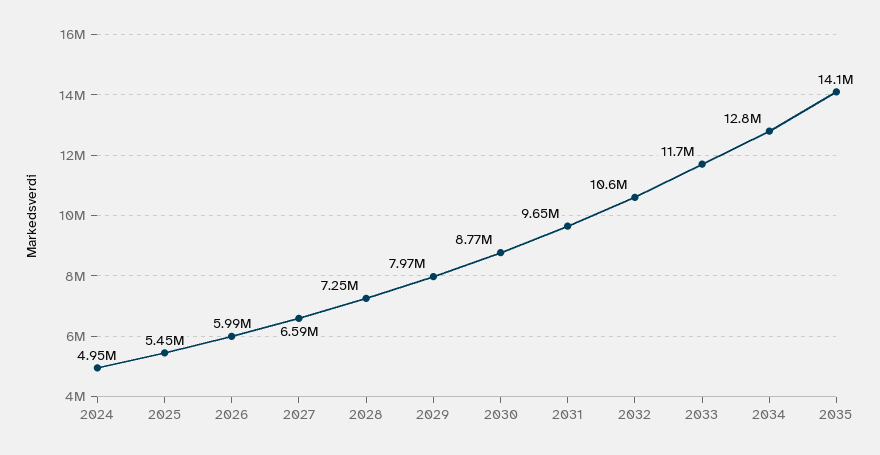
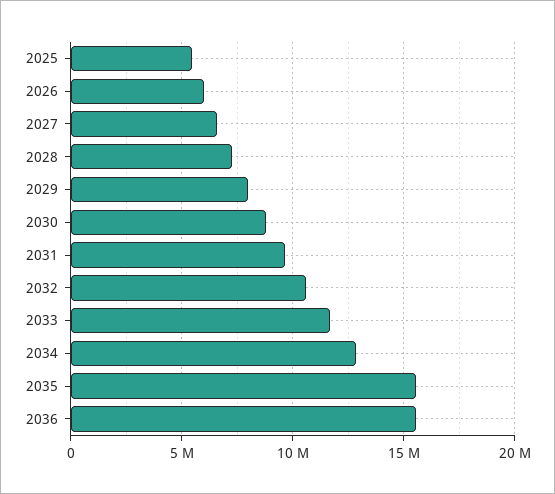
2024: 4950000 -> none
2035: 14100000 -> 15500000
2036: none -> 15500000

